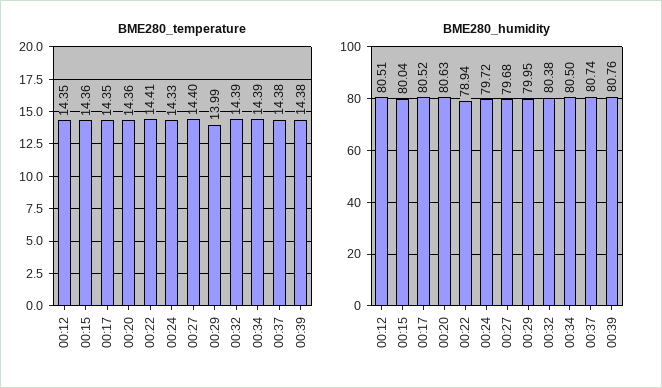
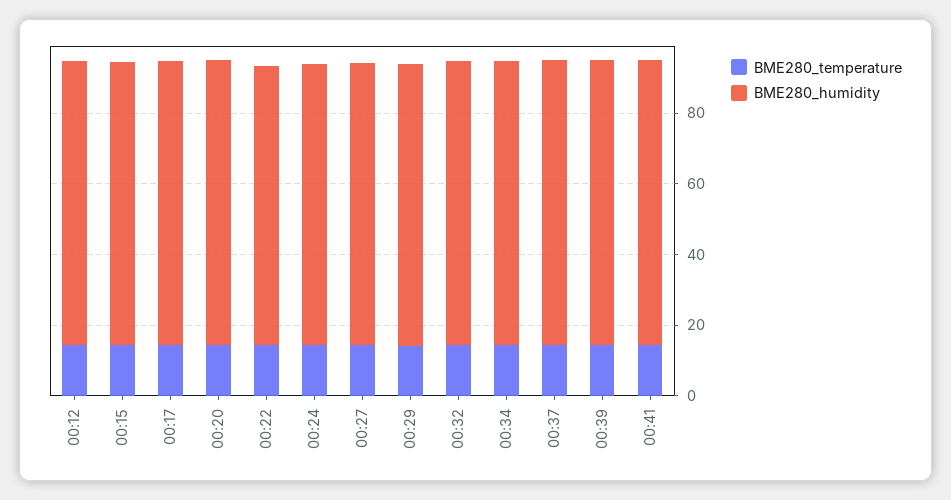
BME280_temperature, 00:41: none -> 15
BME280_humidity, 00:41: none -> 80

